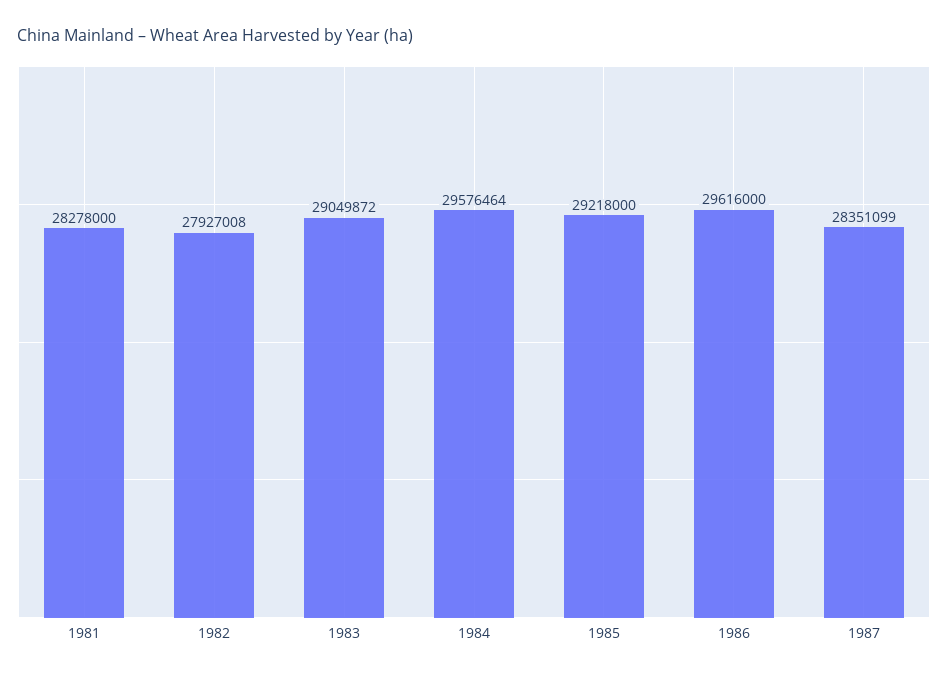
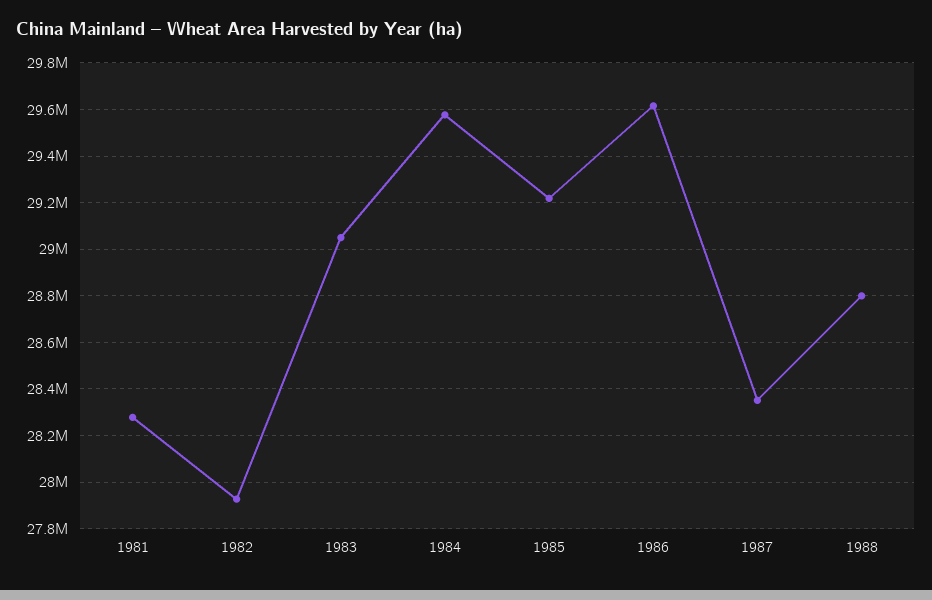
1988: none -> 28800000

